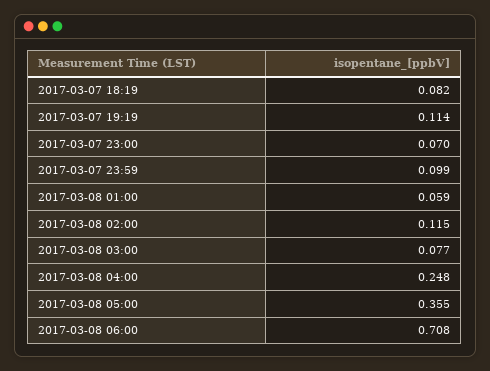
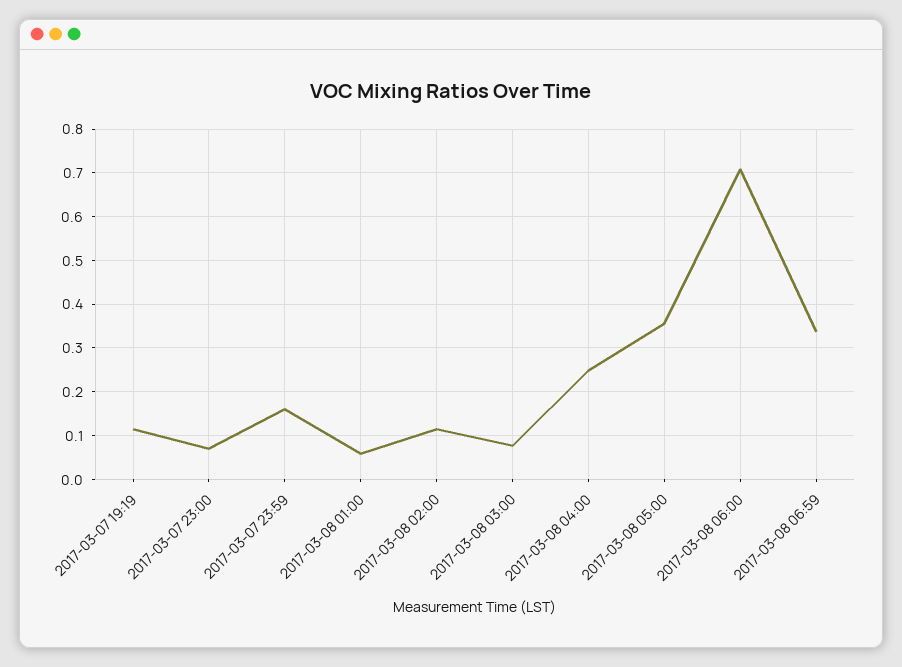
2017-03-07 18:19: 0.082 -> none
2017-03-07 23:59: 0.099 -> 0.16
2017-03-08 06:59: none -> 0.34

